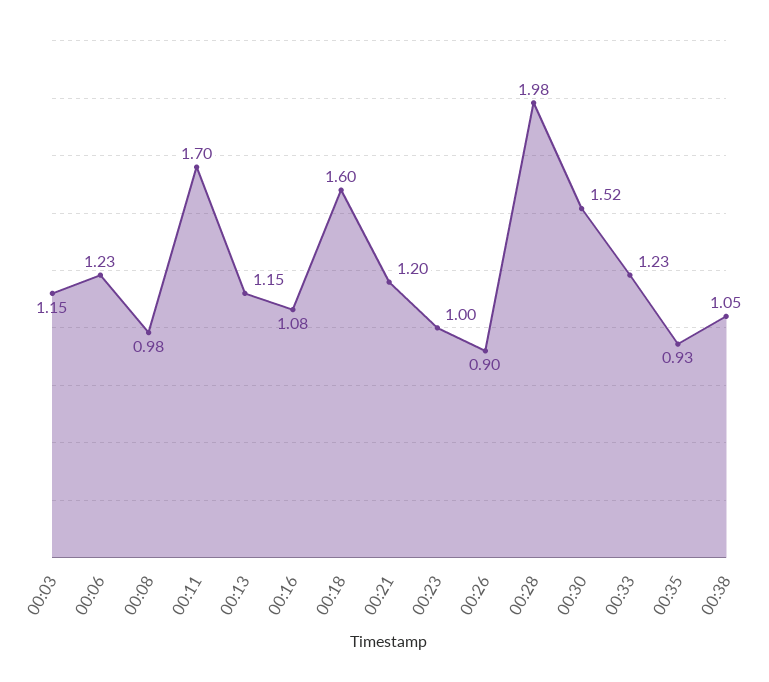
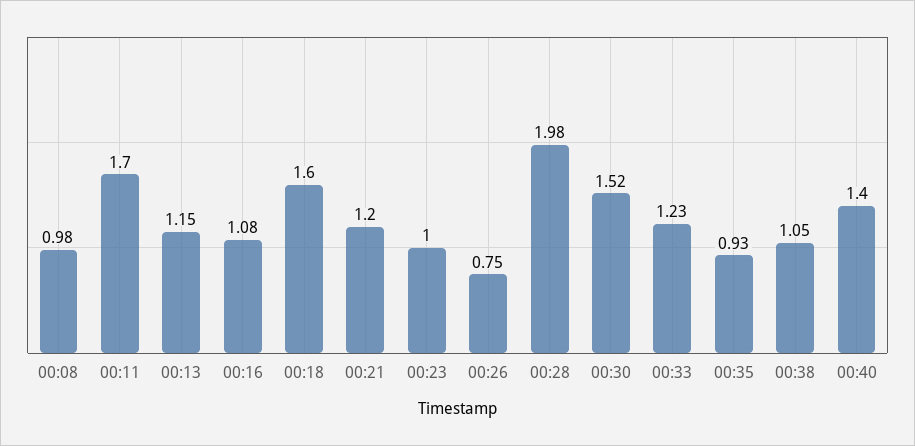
00:03: 1.15 -> none
00:06: 1.23 -> none
00:26: 0.9 -> 0.75
00:40: none -> 1.4

